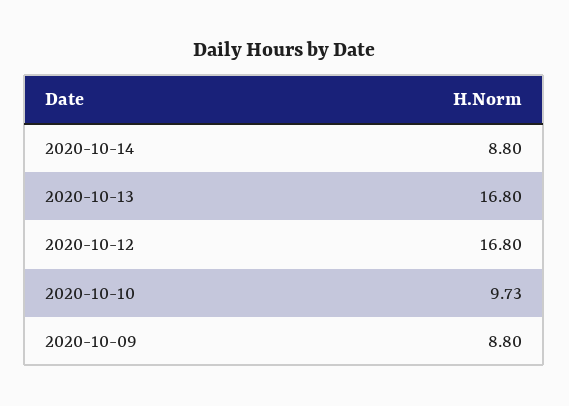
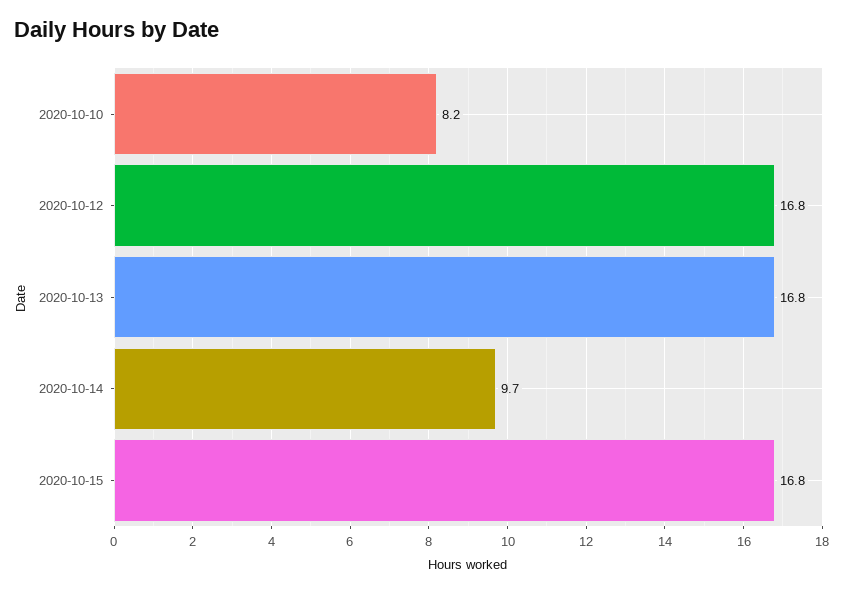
2020-10-14: 8.8 -> 9.7
2020-10-10: 9.73 -> 8.2
2020-10-09: 8.8 -> none
2020-10-15: none -> 16.8

